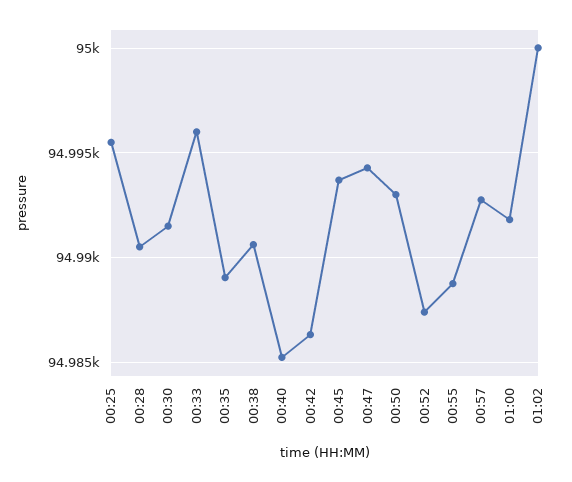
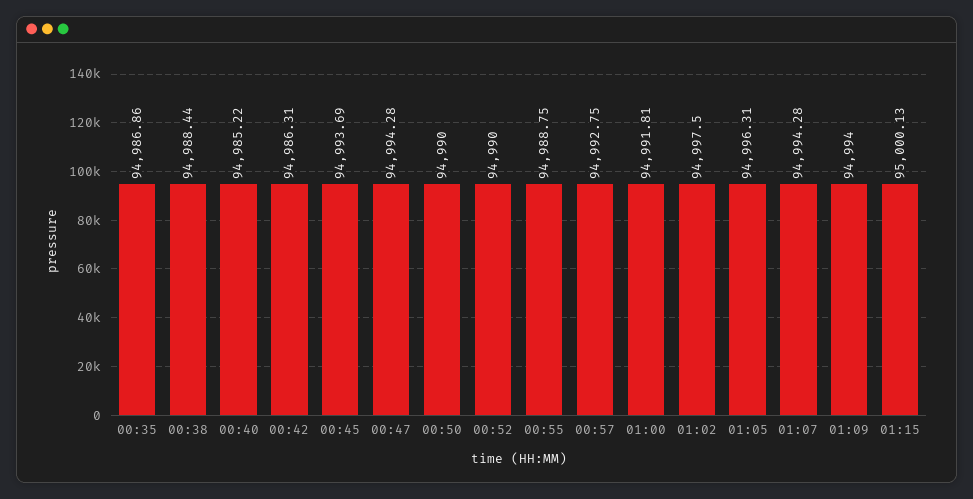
00:25: 94995.5 -> none
00:28: 94990.5 -> none
00:30: 94991.5 -> none
00:33: 94996 -> none
00:35: 94989 -> 94986.86
00:38: 94990.5 -> 94988.44
00:50: 94993 -> 94990
00:52: 94987.5 -> 94990
01:02: 95000 -> 94997.5
01:05: none -> 94996.31
01:07: none -> 94994.28
01:09: none -> 94994
01:15: none -> 95000.13

